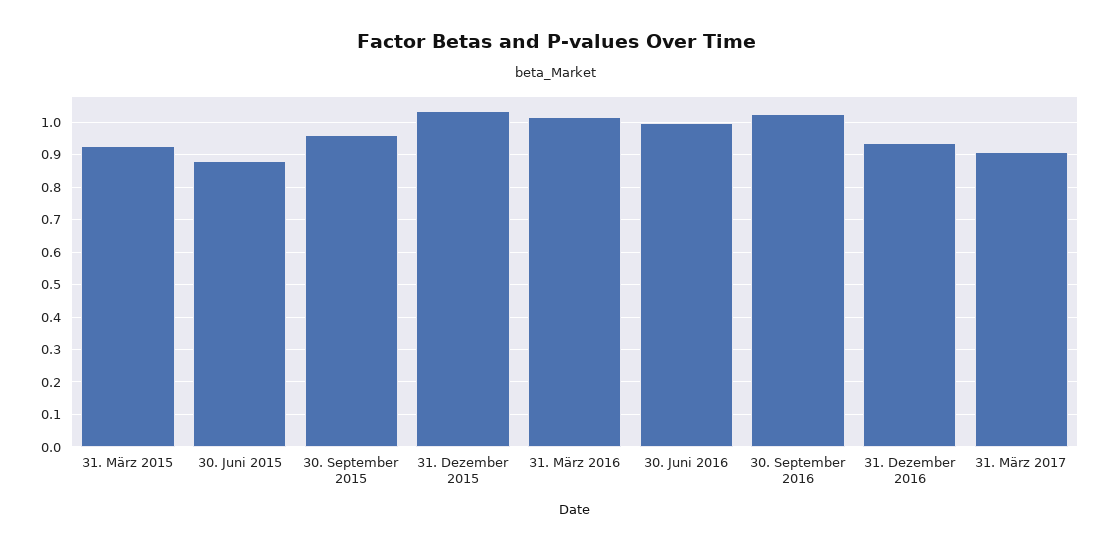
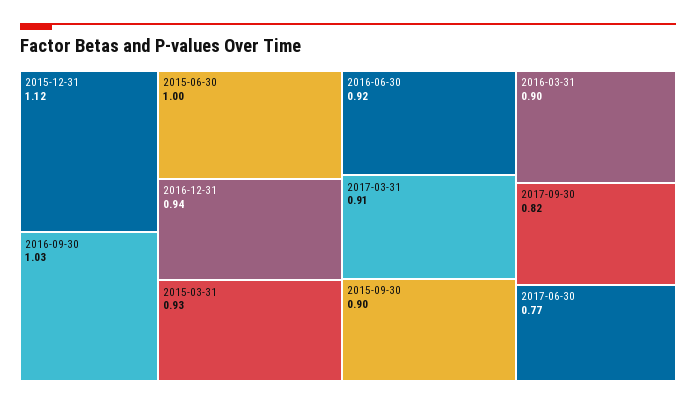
30. Juni 2015: 0.88 -> 1
30. September 2015: 0.96 -> 0.9
31. Dezember 2015: 1.04 -> 1.12
31. März 2016: 1.02 -> 0.9
30. Juni 2016: 1 -> 0.92
2017-09-30: none -> 0.82
2017-06-30: none -> 0.77

